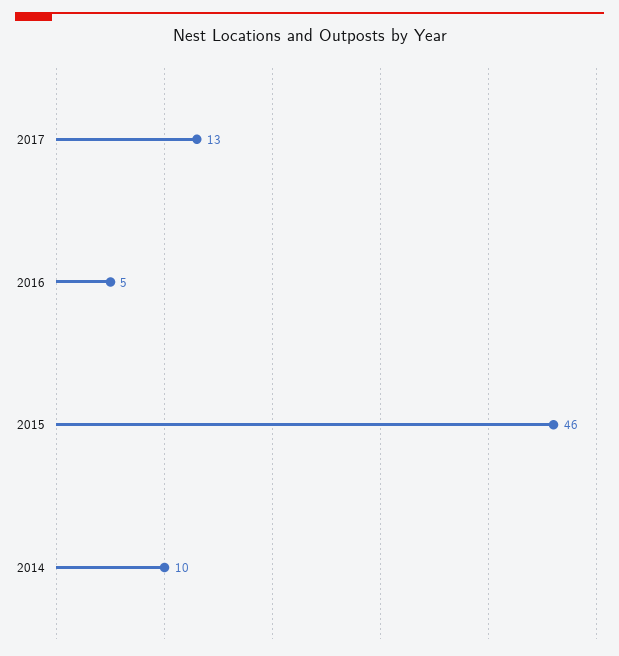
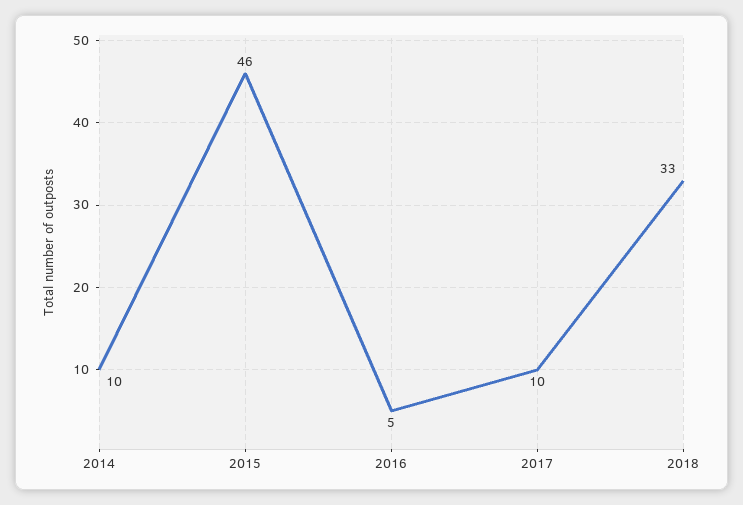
2017: 13 -> 10
2018: none -> 33

